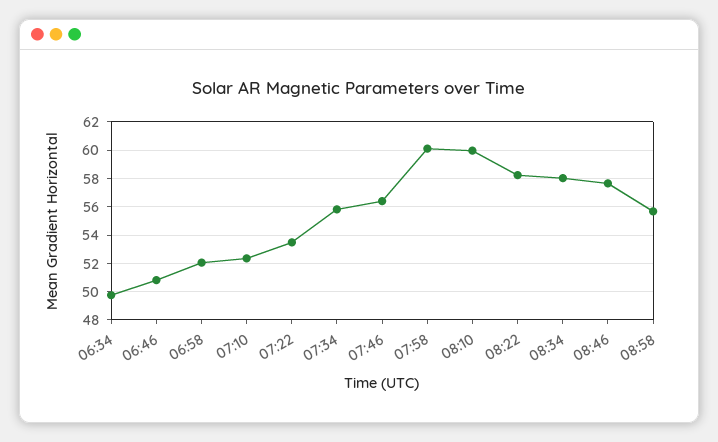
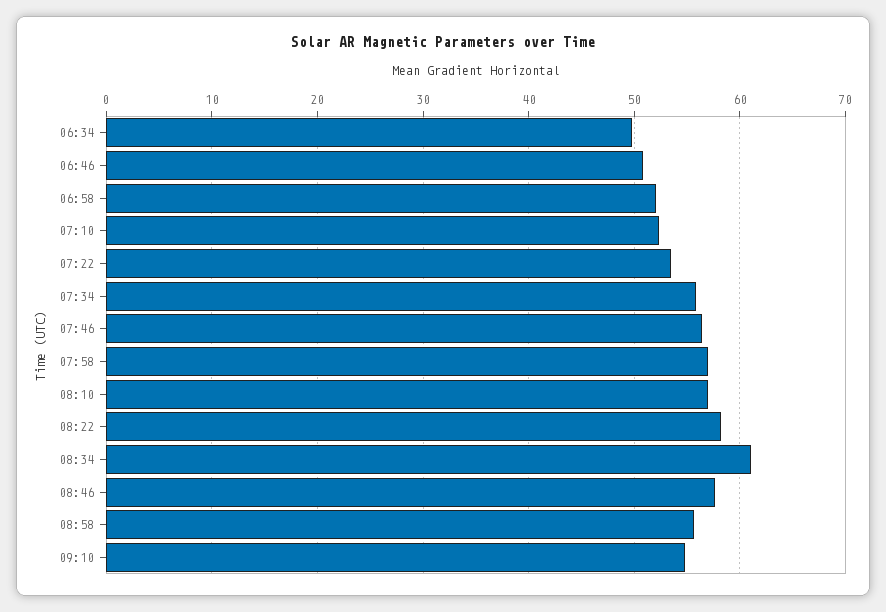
07:58: 60 -> 57
08:10: 60 -> 57
08:34: 58 -> 61
09:10: none -> 55

